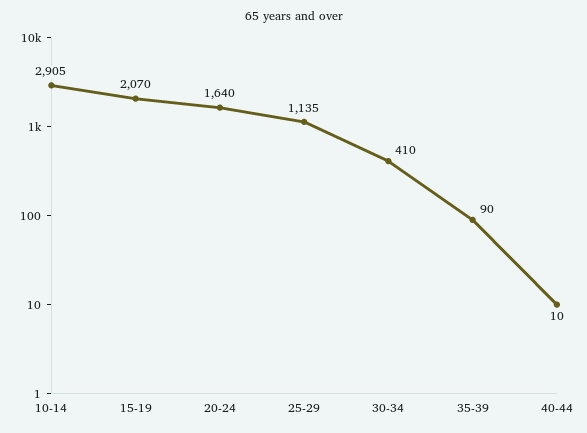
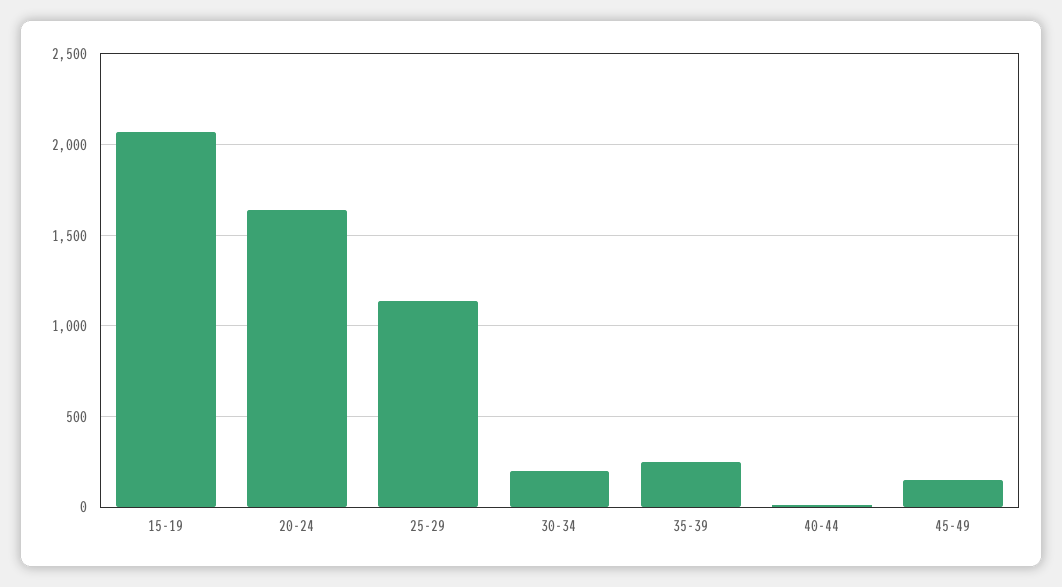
10-14: 2905 -> none
30-34: 410 -> 200
35-39: 90 -> 250
45-49: none -> 150

